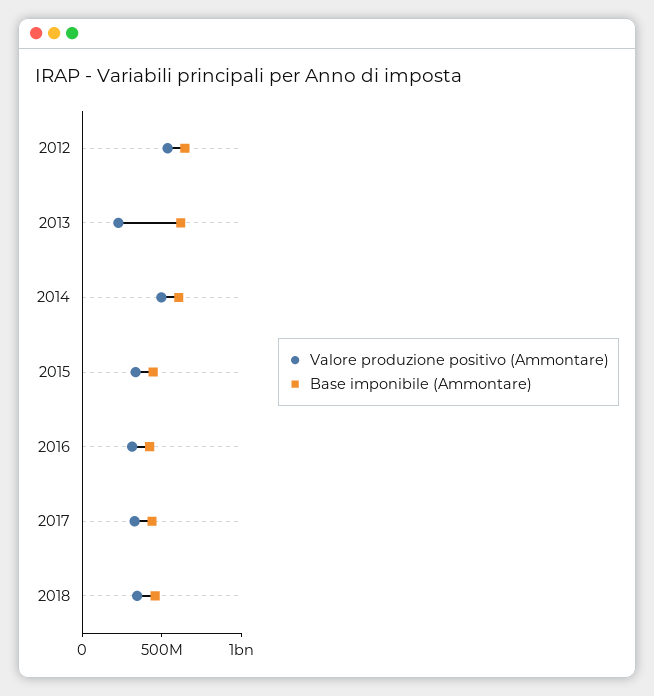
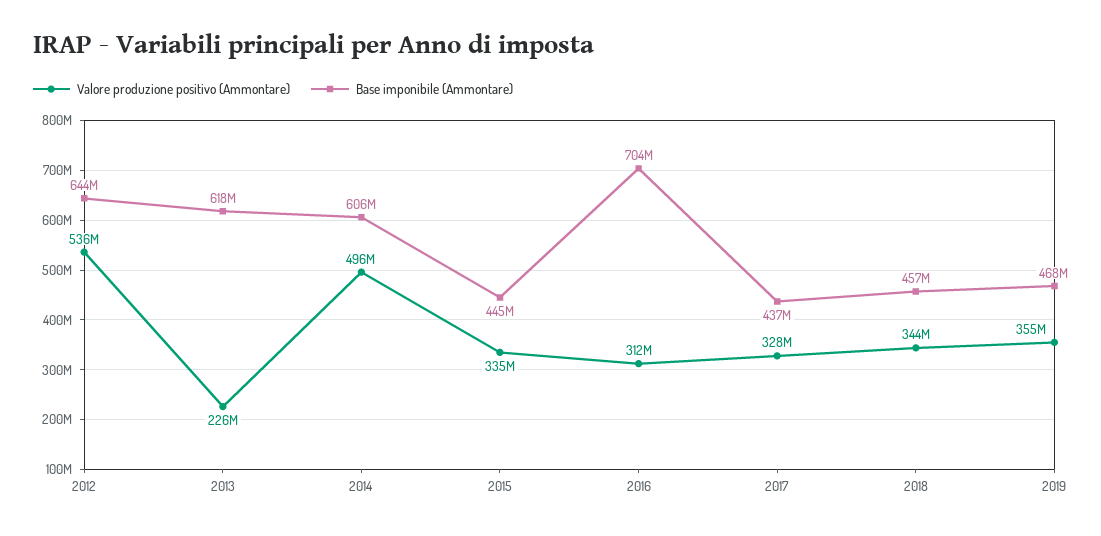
Base imponibile (Ammontare), 2016: 400000000 -> 704000000
Valore produzione positivo (Ammontare), 2019: none -> 355000000
Base imponibile (Ammontare), 2019: none -> 468000000

